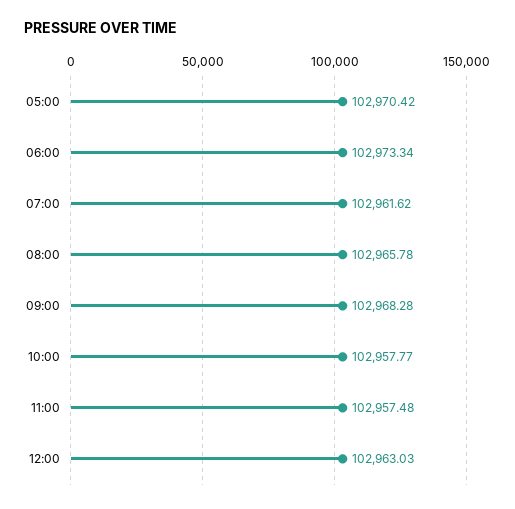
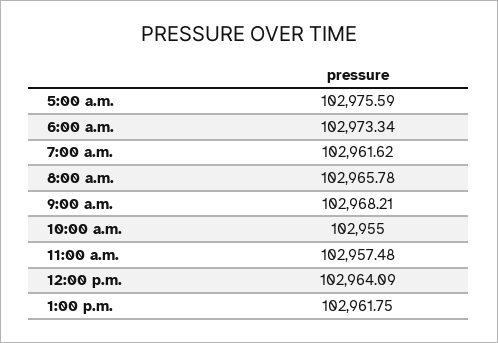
05:00: 102970.42 -> 102975.59
09:00: 102968.28 -> 102968.21
10:00: 102957.77 -> 102955
12:00: 102963.03 -> 102964.09
1:00 p.m.: none -> 102961.75

